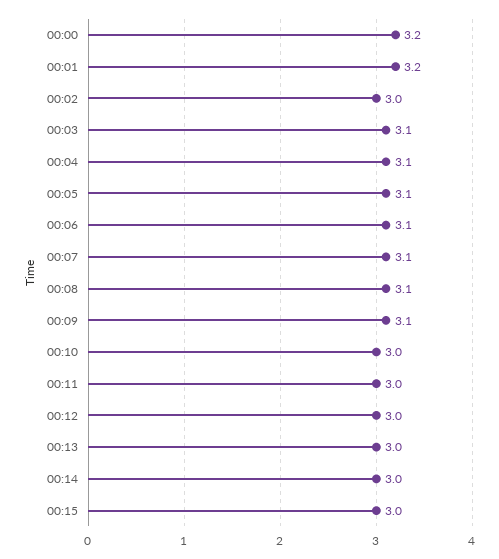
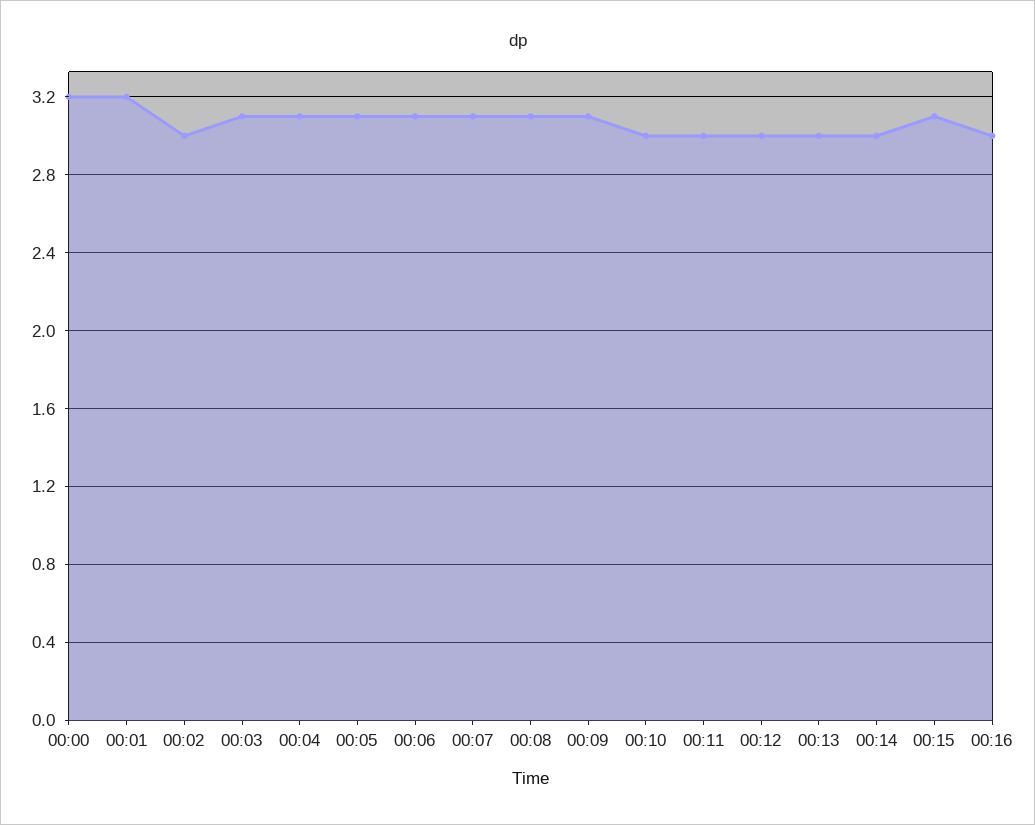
00:15: 3 -> 3.1
00:16: none -> 3

